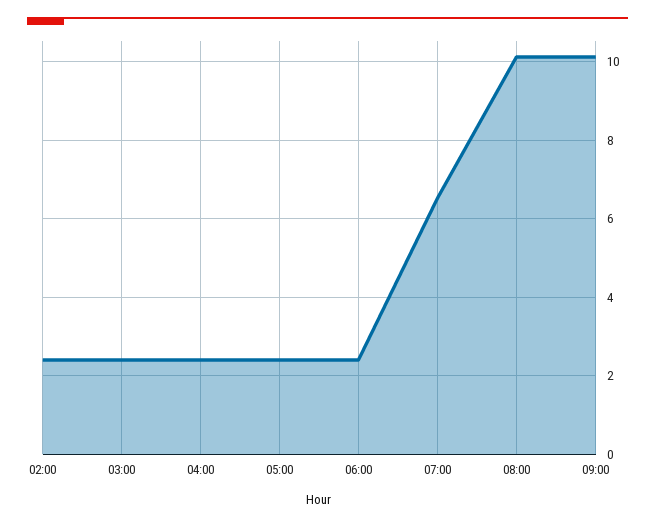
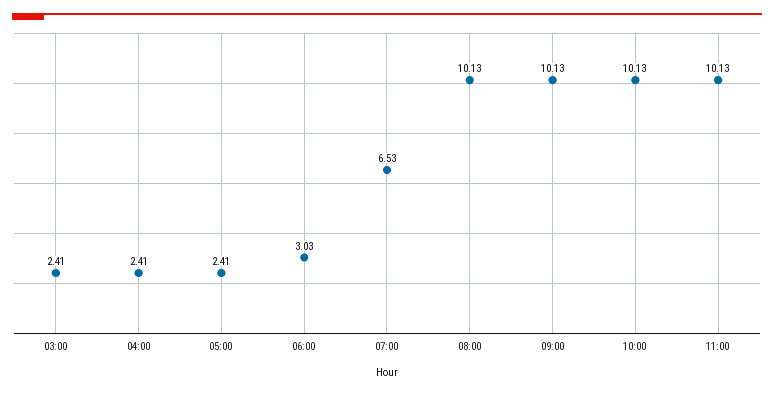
02:00: 2.4 -> none
06:00: 2.4 -> 3.03
10:00: none -> 10.13
11:00: none -> 10.13

